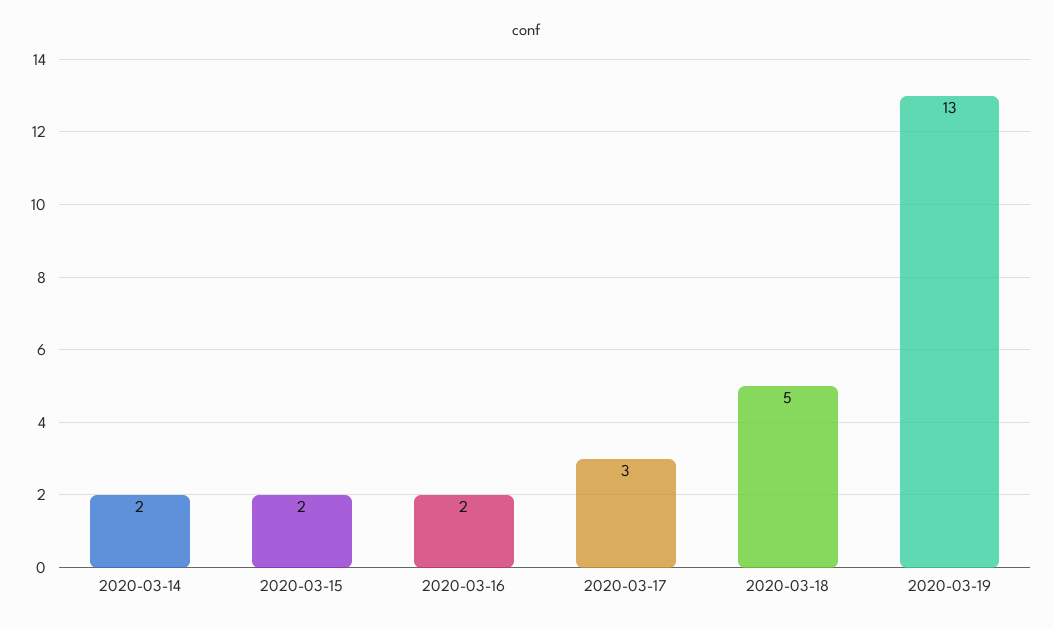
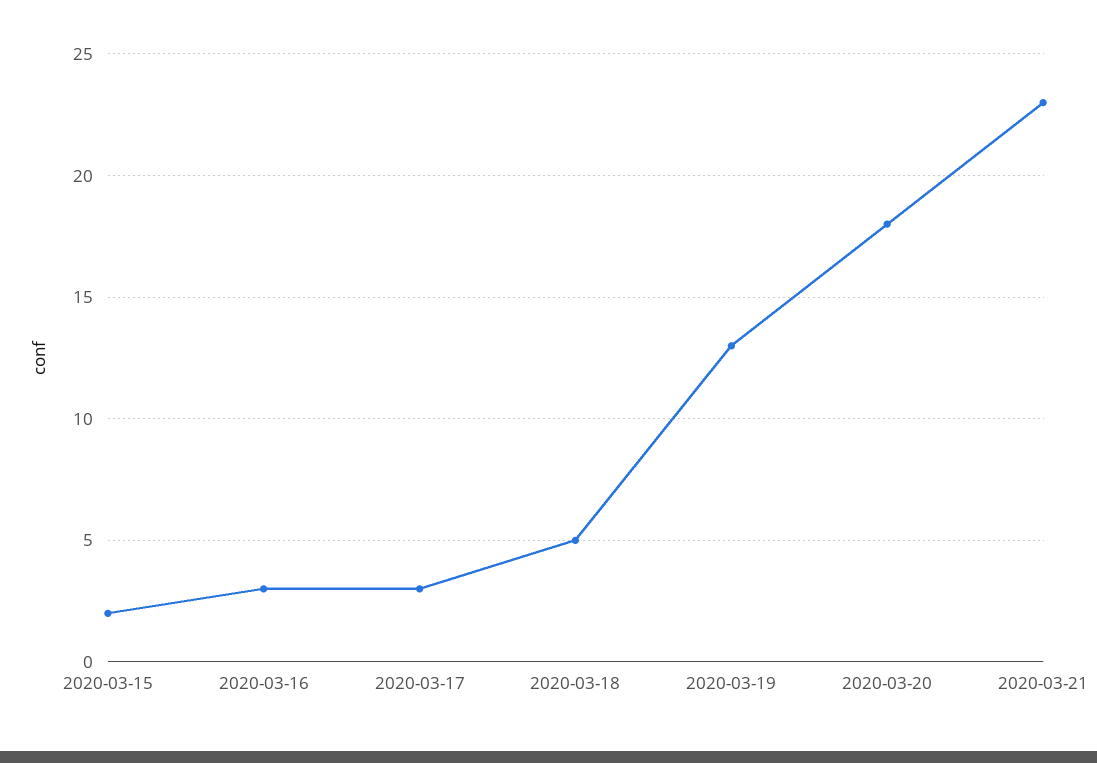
2020-03-14: 2 -> none
2020-03-16: 2 -> 3
2020-03-20: none -> 18
2020-03-21: none -> 23

